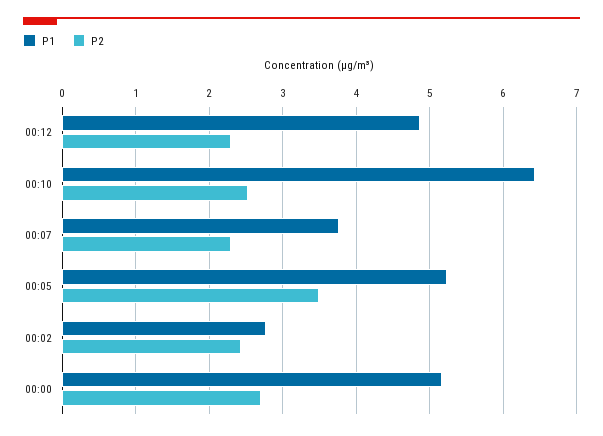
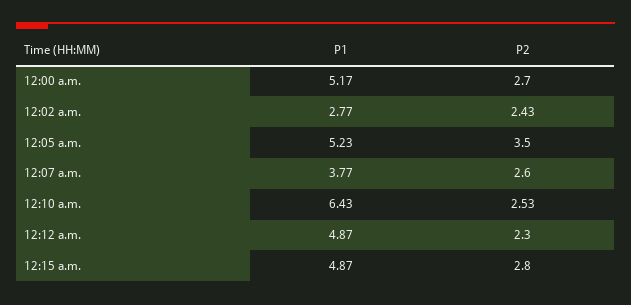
P2, 00:07: 2.3 -> 2.6
P1, 12:15 a.m.: none -> 4.87
P2, 12:15 a.m.: none -> 2.8

